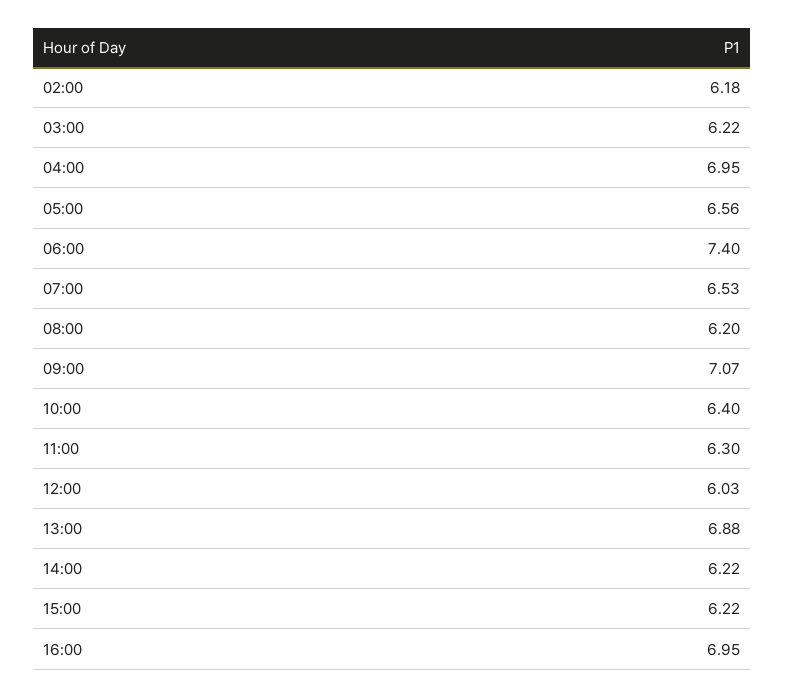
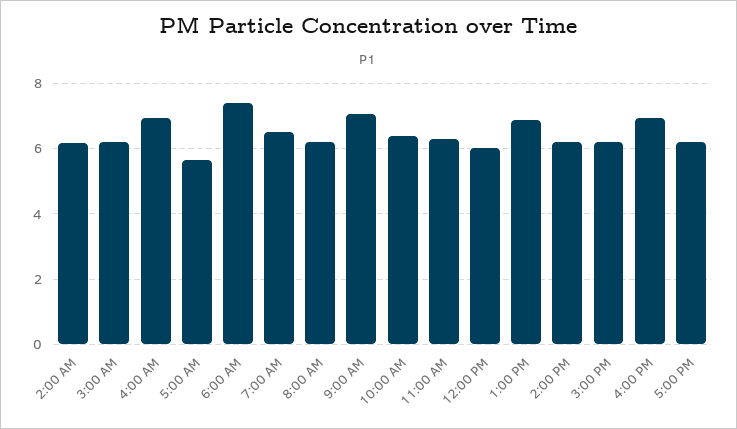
05:00: 6.56 -> 5.6
5:00 PM: none -> 6.2

